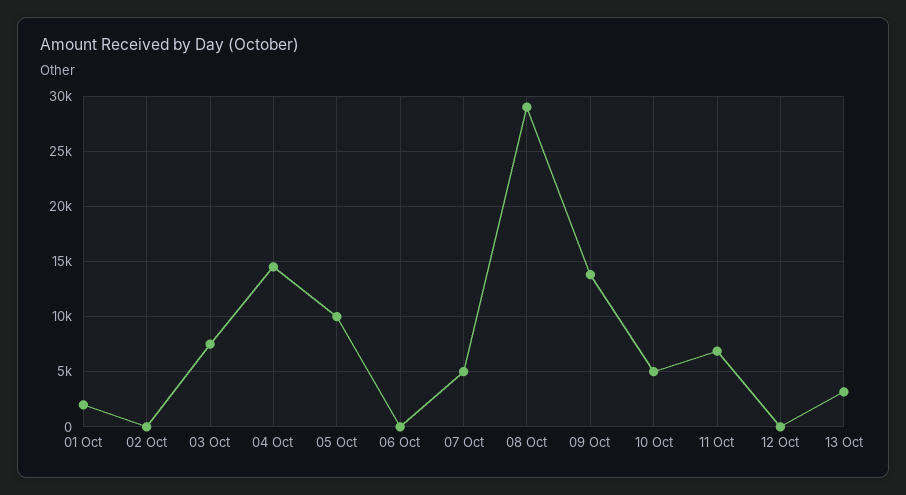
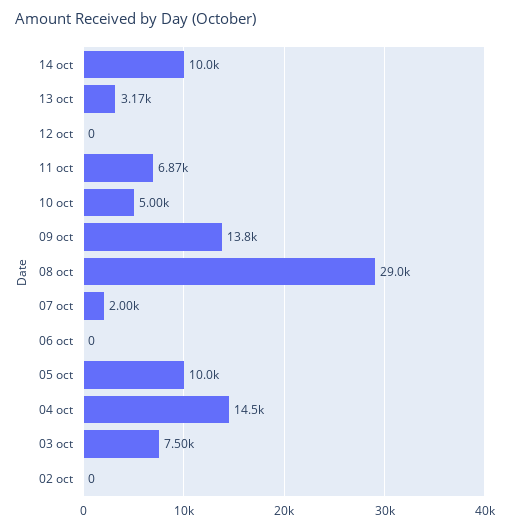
01 Oct: 2000 -> none
07 Oct: 5000 -> 2000
14 oct: none -> 10000

